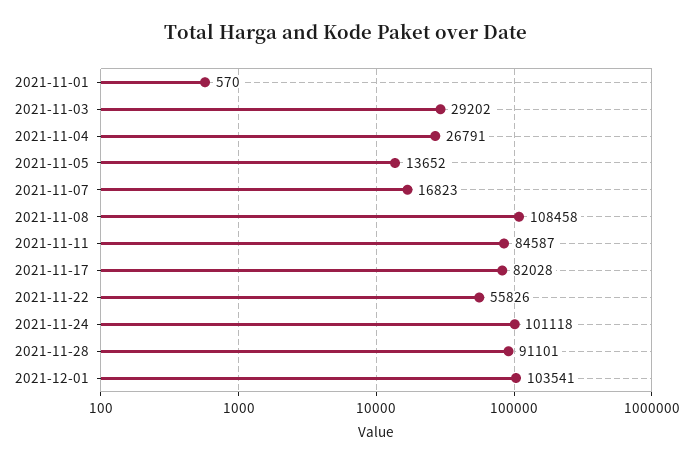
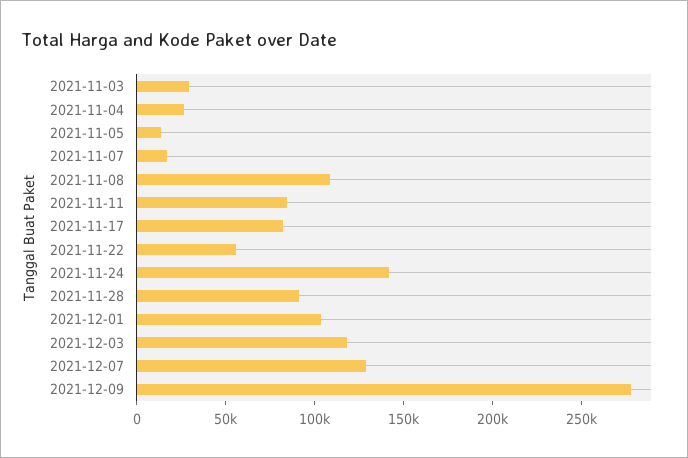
2021-11-01: 570 -> none
2021-11-24: 101118 -> 140000
2021-12-03: none -> 120000
2021-12-07: none -> 130000
2021-12-09: none -> 280000

